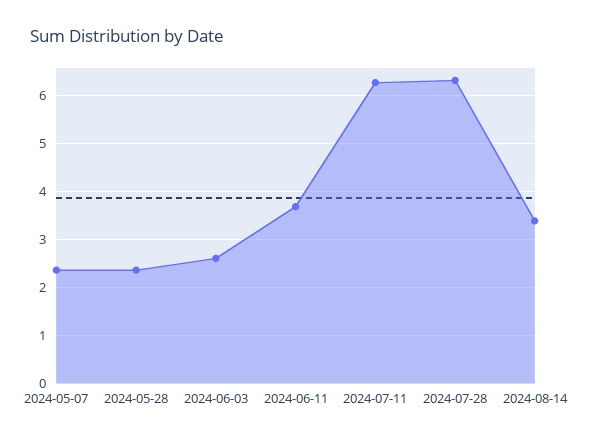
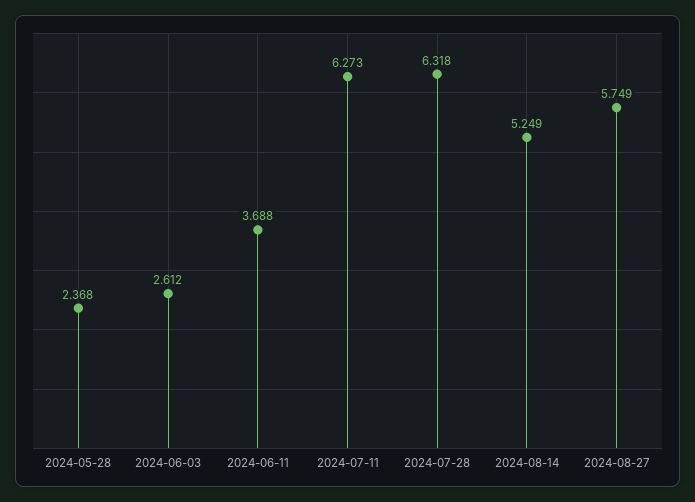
2024-05-07: 2.4 -> none
2024-08-14: 3.4 -> 5.249
2024-08-27: none -> 5.749

